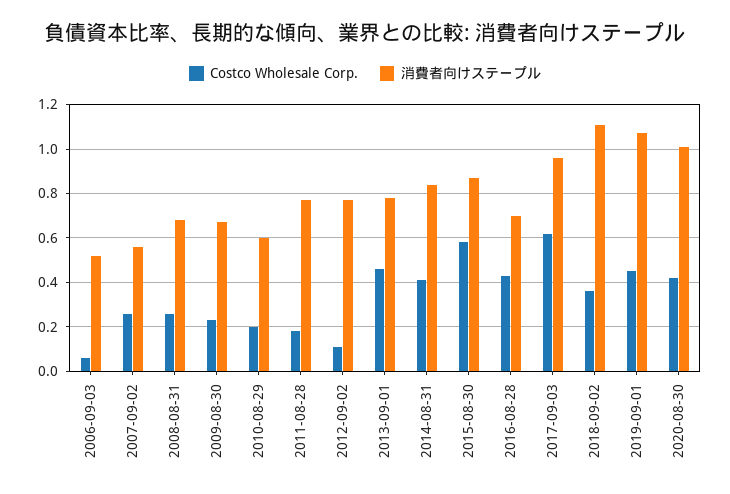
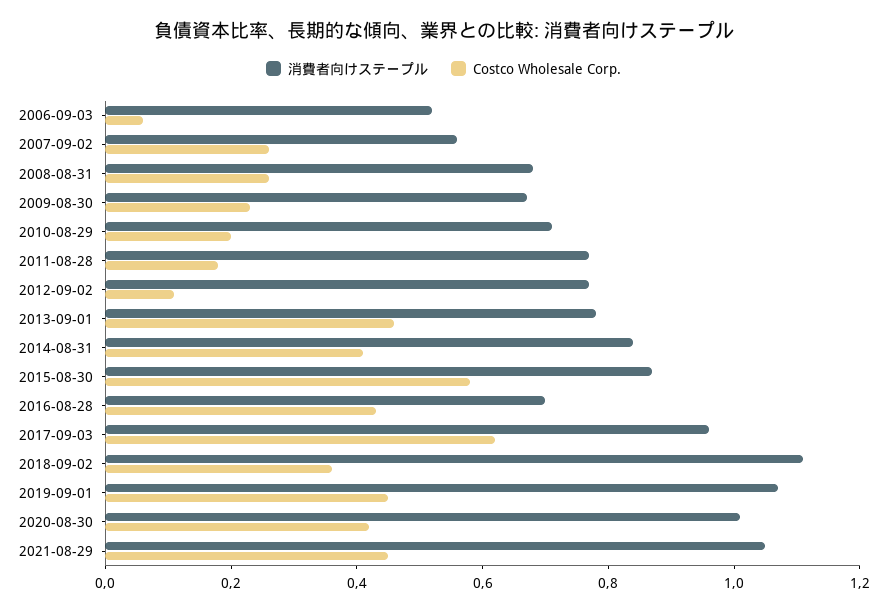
消費者向けステープル, 2010-08-29: 0.6 -> 0.7
消費者向けステープル, 2021-08-29: none -> 1.05
Costco Wholesale Corp., 2021-08-29: none -> 0.45

